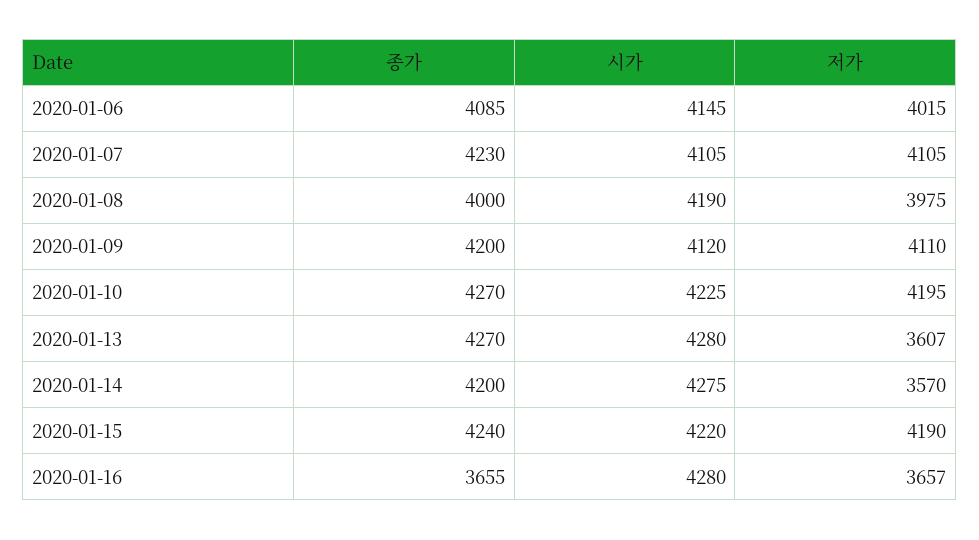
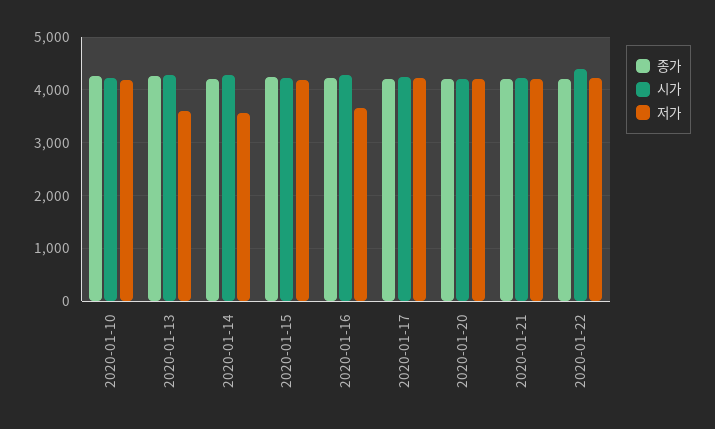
종가, 2020-01-06: 4085 -> none
시가, 2020-01-06: 4145 -> none
저가, 2020-01-06: 4015 -> none
종가, 2020-01-07: 4230 -> none
시가, 2020-01-07: 4105 -> none
저가, 2020-01-07: 4105 -> none
종가, 2020-01-08: 4000 -> none
시가, 2020-01-08: 4190 -> none
저가, 2020-01-08: 3975 -> none
종가, 2020-01-09: 4200 -> none
시가, 2020-01-09: 4120 -> none
저가, 2020-01-09: 4110 -> none
종가, 2020-01-16: 3655 -> 4200
종가, 2020-01-17: none -> 4200
시가, 2020-01-17: none -> 4200
저가, 2020-01-17: none -> 4200
종가, 2020-01-20: none -> 4200
시가, 2020-01-20: none -> 4200
저가, 2020-01-20: none -> 4200
종가, 2020-01-21: none -> 4200
시가, 2020-01-21: none -> 4200
저가, 2020-01-21: none -> 4200
종가, 2020-01-22: none -> 4200
시가, 2020-01-22: none -> 4400
저가, 2020-01-22: none -> 4200

